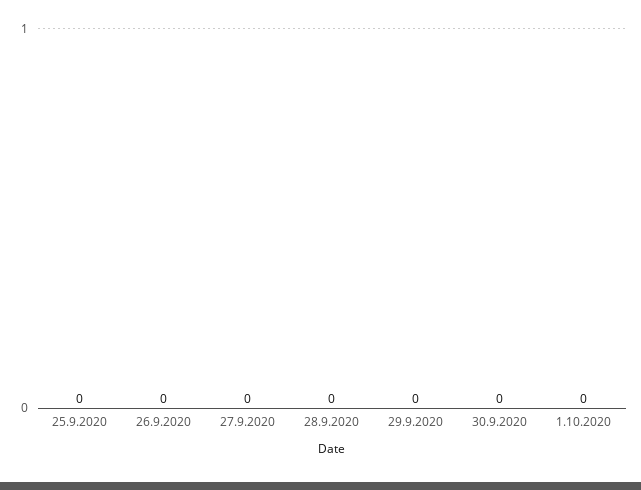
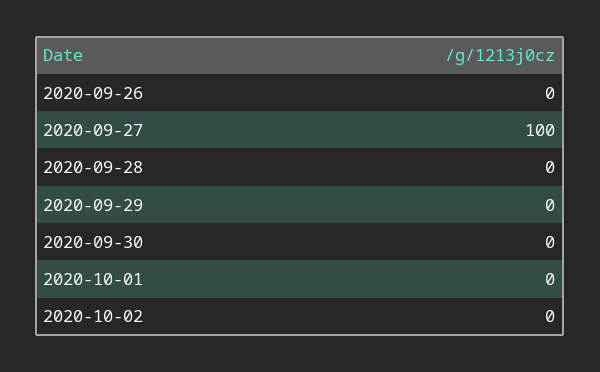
25.9.2020: 0 -> none
27.9.2020: 0 -> 100
2020-10-02: none -> 0

